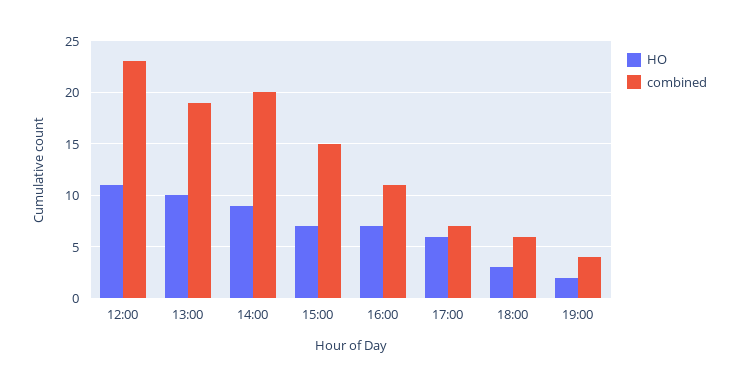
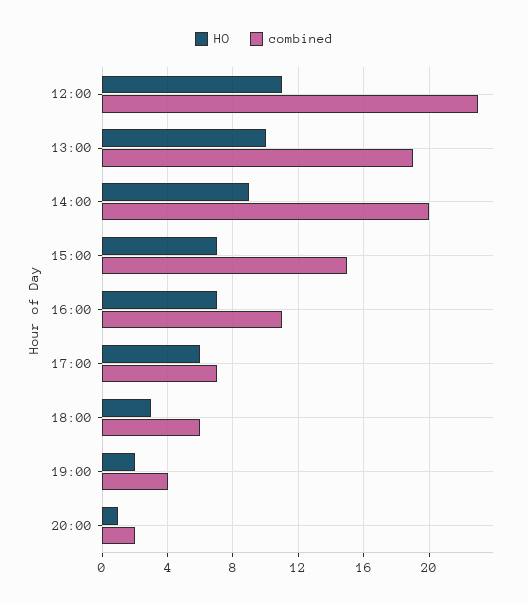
HO, 20:00: none -> 1
combined, 20:00: none -> 2

